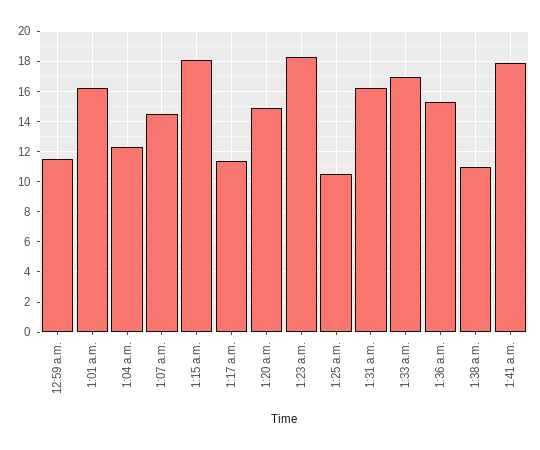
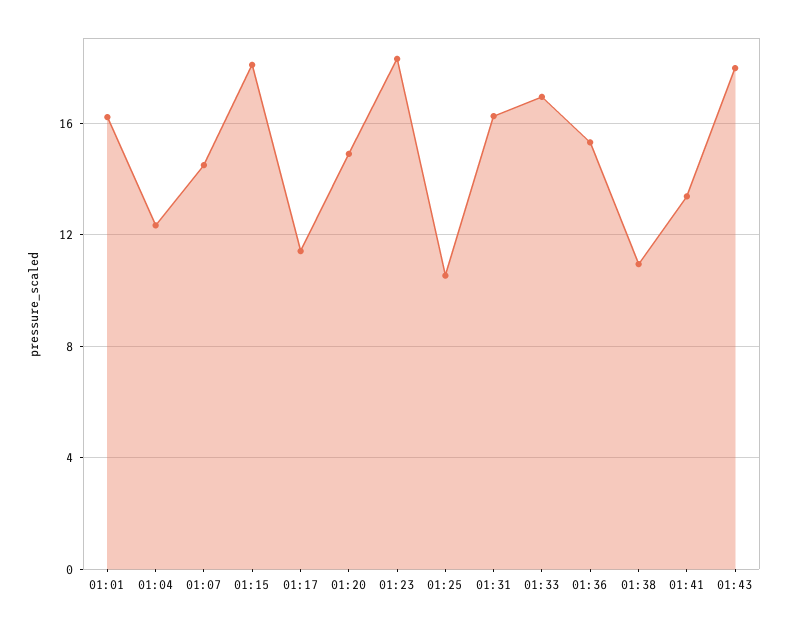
12:59 a.m.: 11.5 -> none
1:41 a.m.: 18 -> 13.5
01:43: none -> 18

